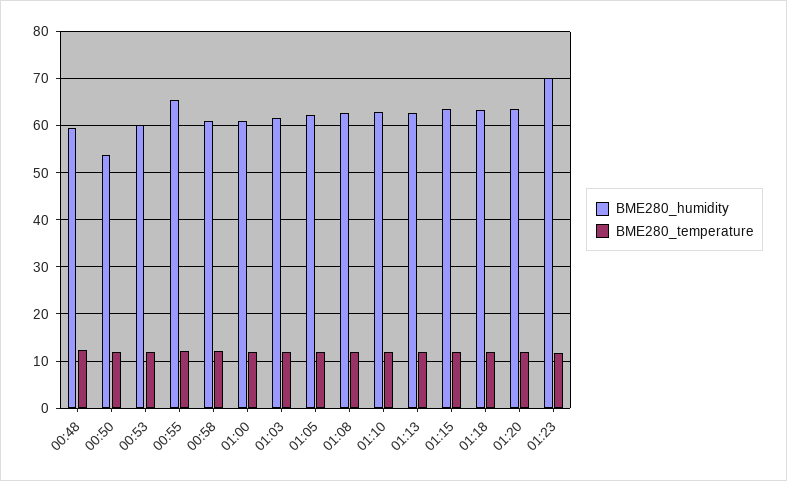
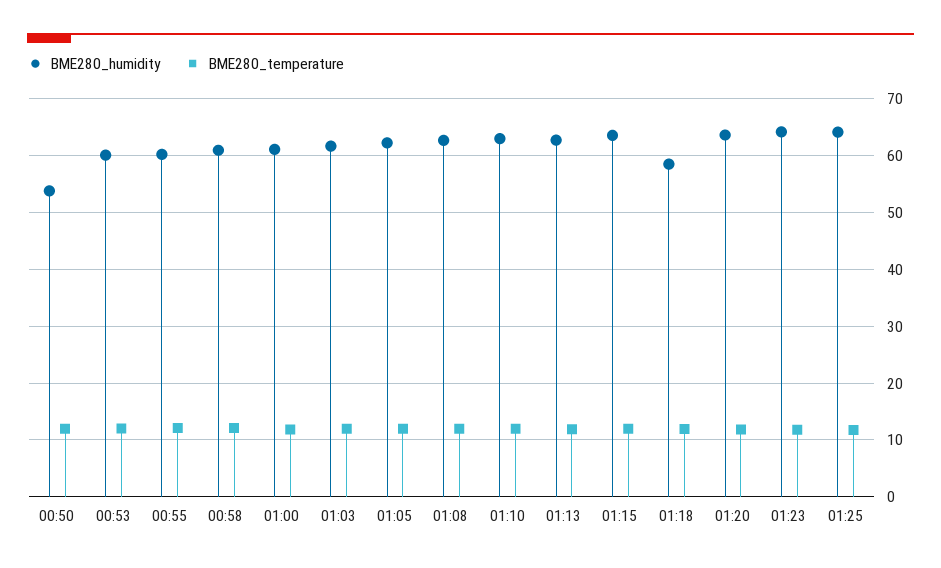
BME280_humidity, 00:48: 60 -> none
BME280_temperature, 00:48: 12 -> none
BME280_humidity, 00:55: 66 -> 60
BME280_humidity, 01:18: 64 -> 58
BME280_humidity, 01:23: 70 -> 64
BME280_humidity, 01:25: none -> 64
BME280_temperature, 01:25: none -> 12

